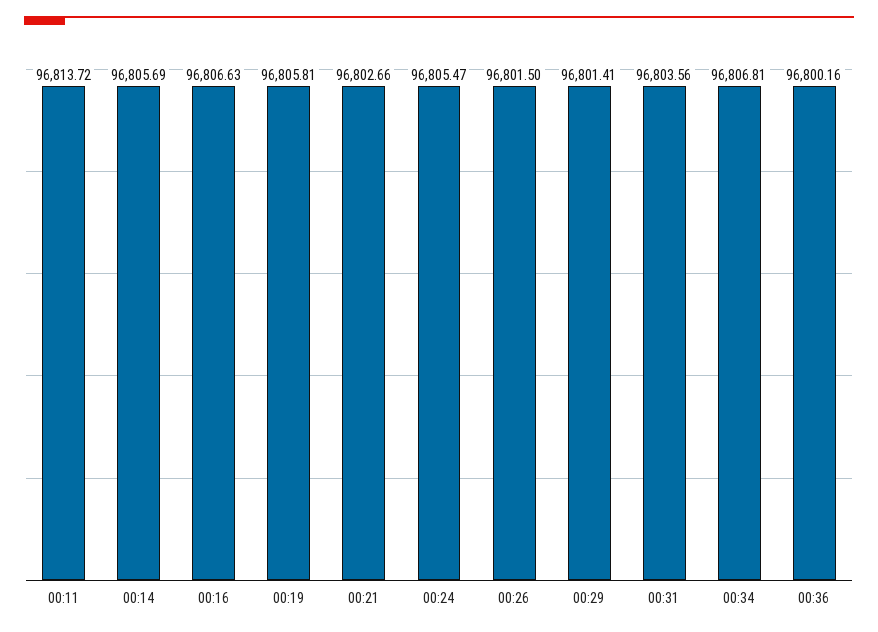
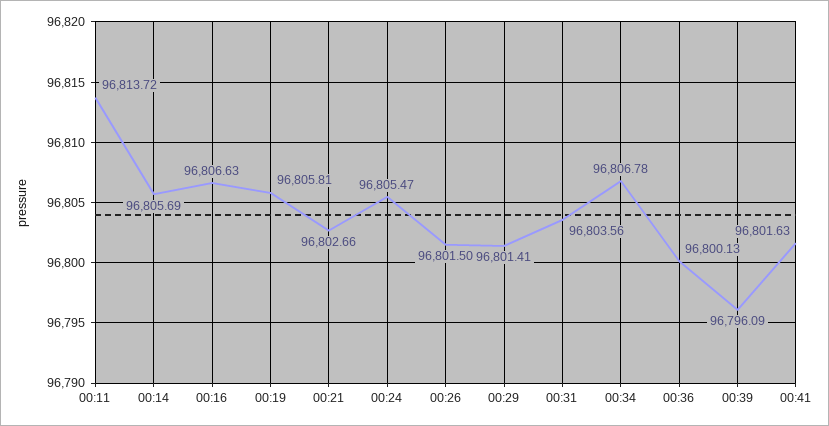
00:34: 96806.81 -> 96806.78
00:36: 96800.16 -> 96800.13
00:39: none -> 96796.09
00:41: none -> 96801.63

